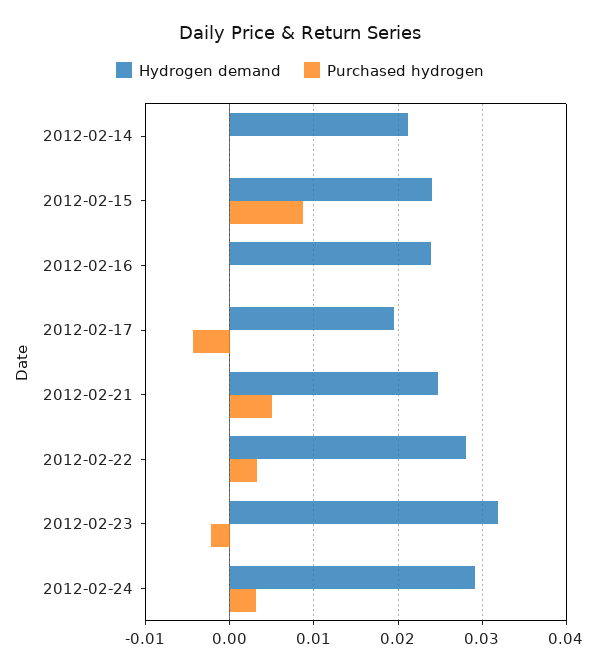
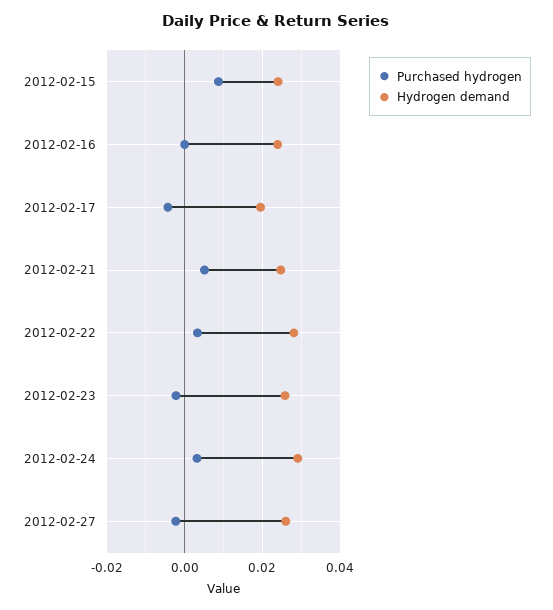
Hydrogen demand, 2012-02-14: 0.021 -> none
Purchased hydrogen, 2012-02-14: 0 -> none
Hydrogen demand, 2012-02-23: 0.032 -> 0.026
Purchased hydrogen, 2012-02-27: none -> -0.002
Hydrogen demand, 2012-02-27: none -> 0.026

